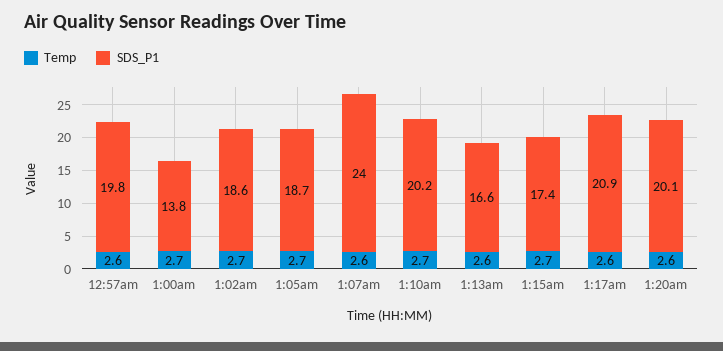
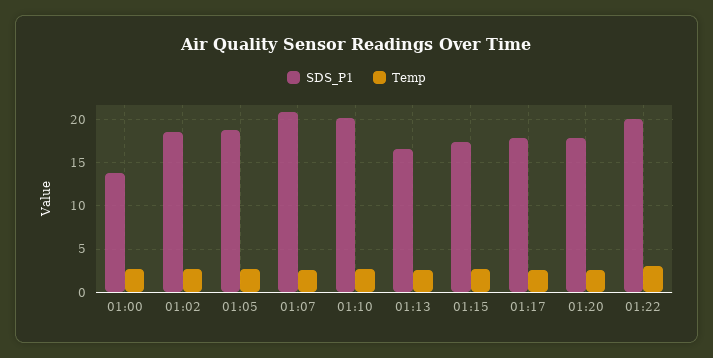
Temp, 12:57am: 2.6 -> none
SDS_P1, 12:57am: 19.8 -> none
SDS_P1, 1:07am: 24 -> 21
SDS_P1, 1:17am: 20.9 -> 18
SDS_P1, 1:20am: 20.1 -> 18
SDS_P1, 01:22: none -> 20
Temp, 01:22: none -> 3

